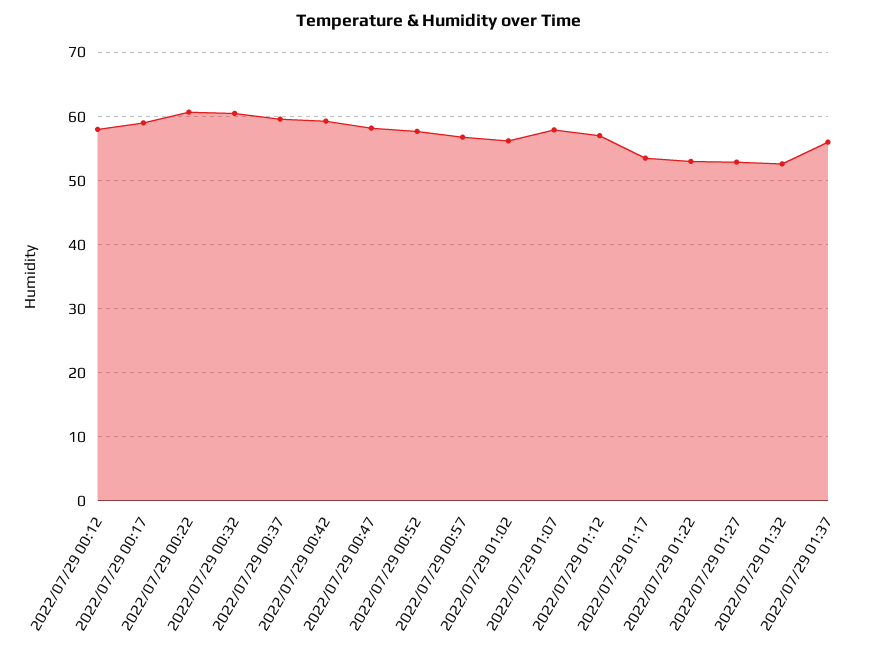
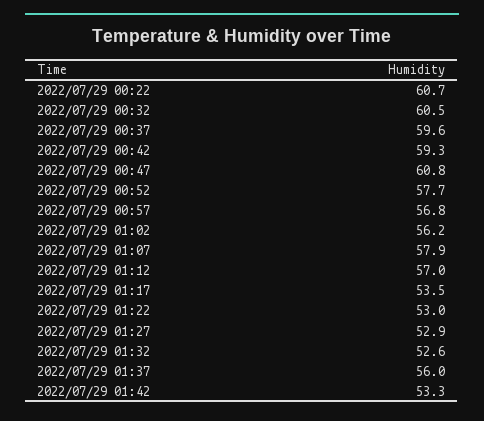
2022/07/29 00:12: 58 -> none
2022/07/29 00:17: 59 -> none
2022/07/29 00:47: 58 -> 60.8
2022/07/29 01:42: none -> 53.3

